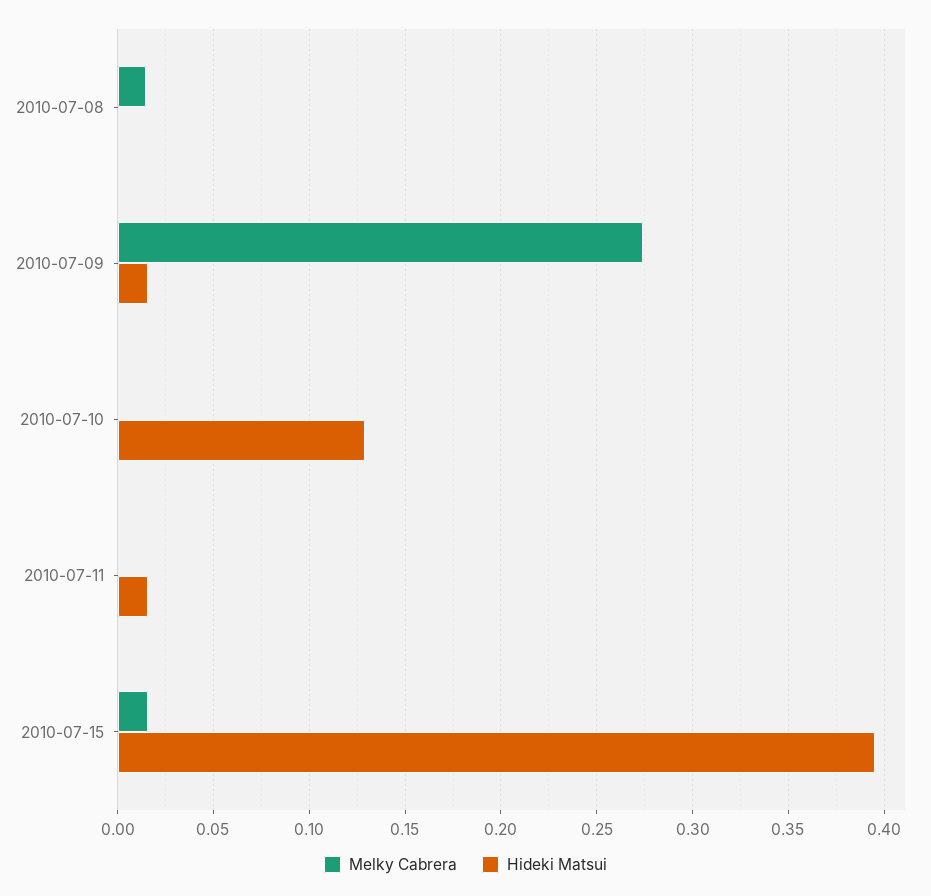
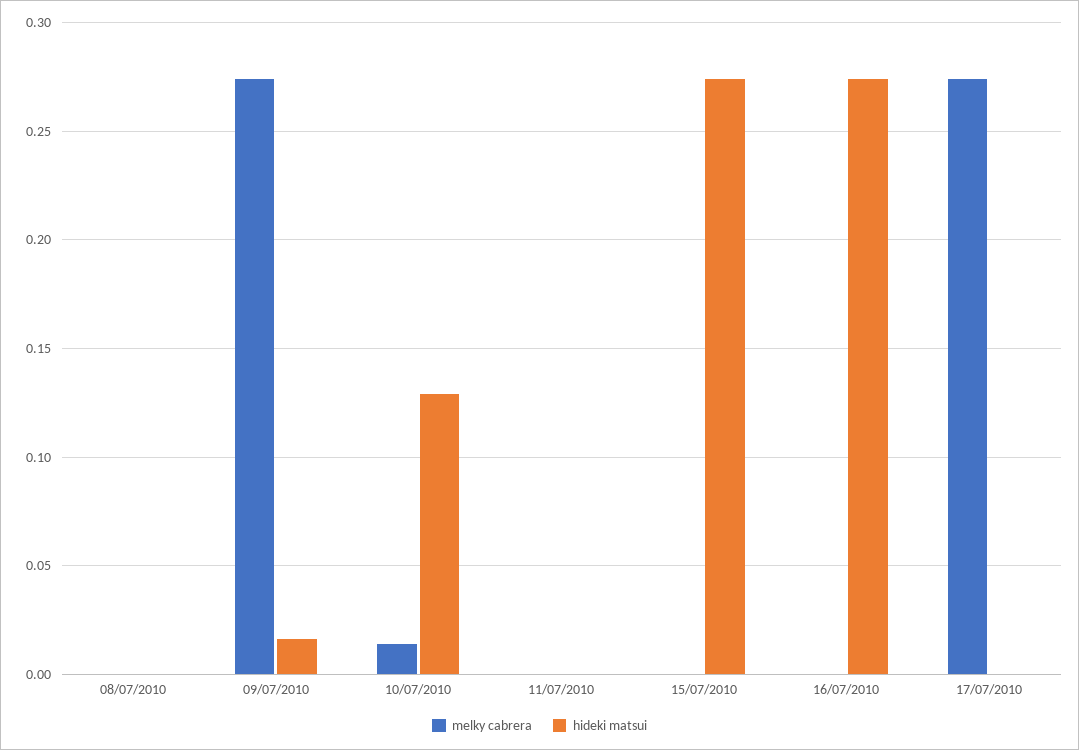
Melky Cabrera, 2010-07-08: 0.015 -> 0
Melky Cabrera, 2010-07-10: 0 -> 0.015
Hideki Matsui, 2010-07-11: 0.015 -> 0
Melky Cabrera, 2010-07-15: 0.015 -> 0
Hideki Matsui, 2010-07-15: 0.395 -> 0.275
Melky Cabrera, 16/07/2010: none -> 0
Hideki Matsui, 16/07/2010: none -> 0.275
Melky Cabrera, 17/07/2010: none -> 0.275
Hideki Matsui, 17/07/2010: none -> 0

